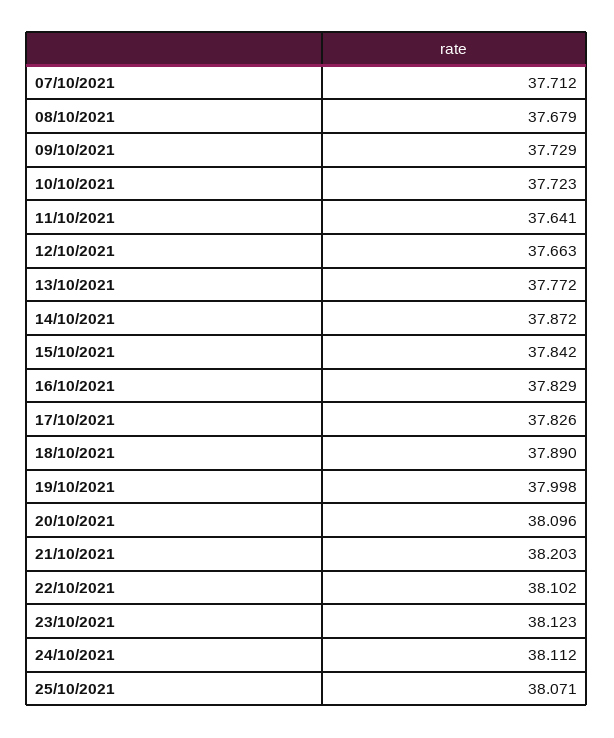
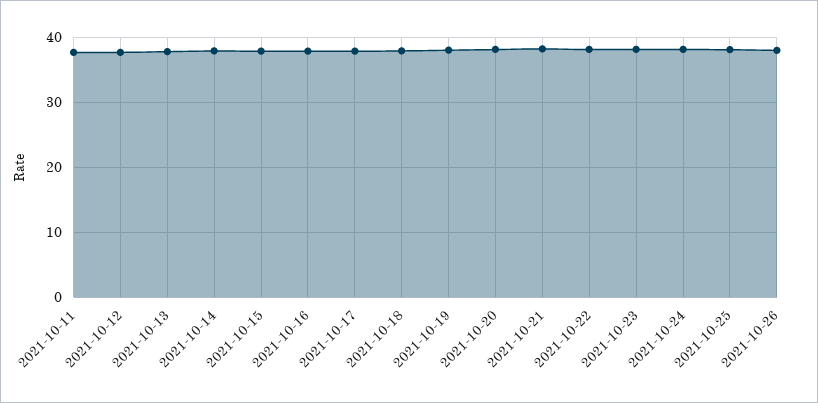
07/10/2021: 37.712 -> none
08/10/2021: 37.679 -> none
09/10/2021: 37.729 -> none
10/10/2021: 37.723 -> none
2021-10-26: none -> 38

